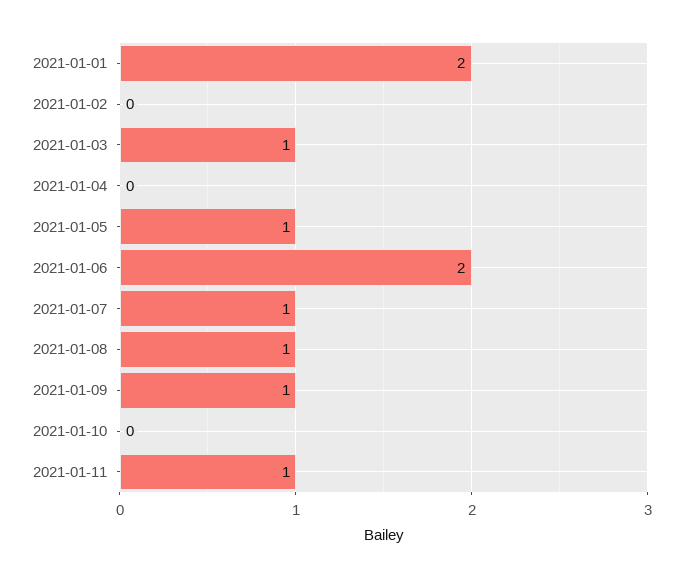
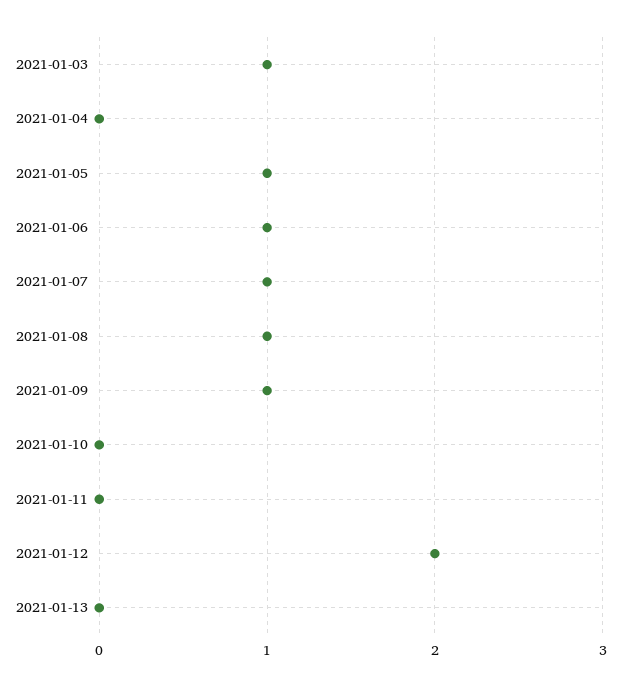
2021-01-01: 2 -> none
2021-01-02: 0 -> none
2021-01-06: 2 -> 1
2021-01-11: 1 -> 0
2021-01-12: none -> 2
2021-01-13: none -> 0

